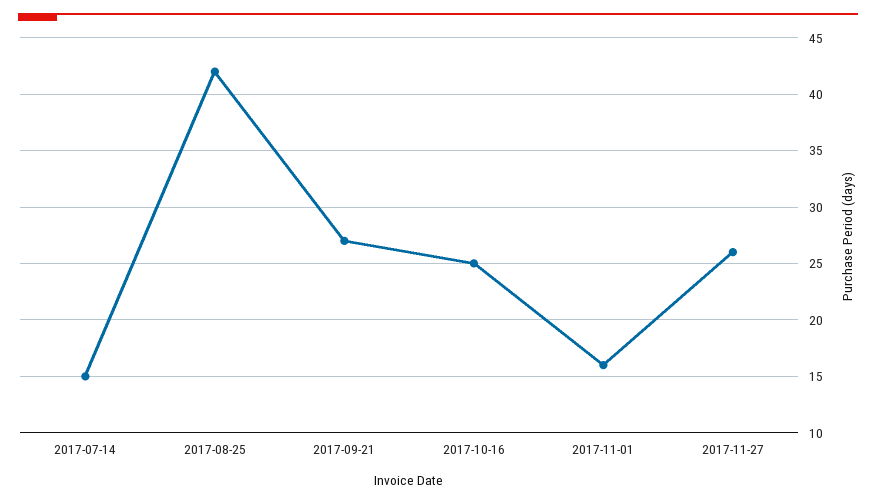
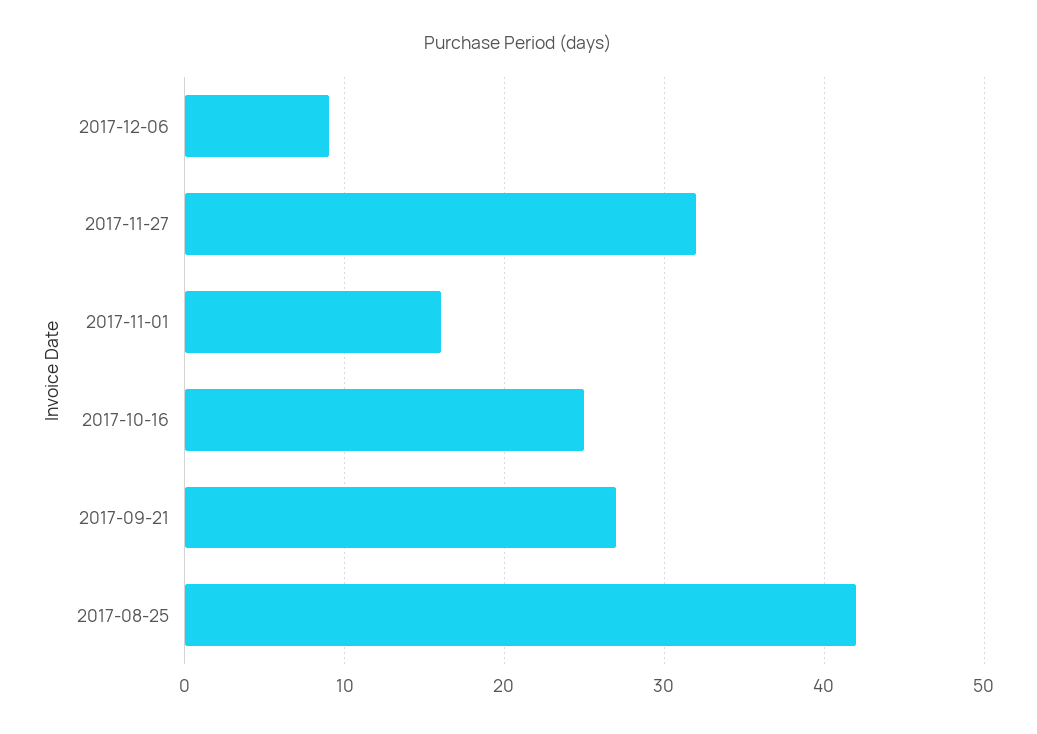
2017-07-14: 15 -> none
2017-11-27: 26 -> 32
2017-12-06: none -> 9

